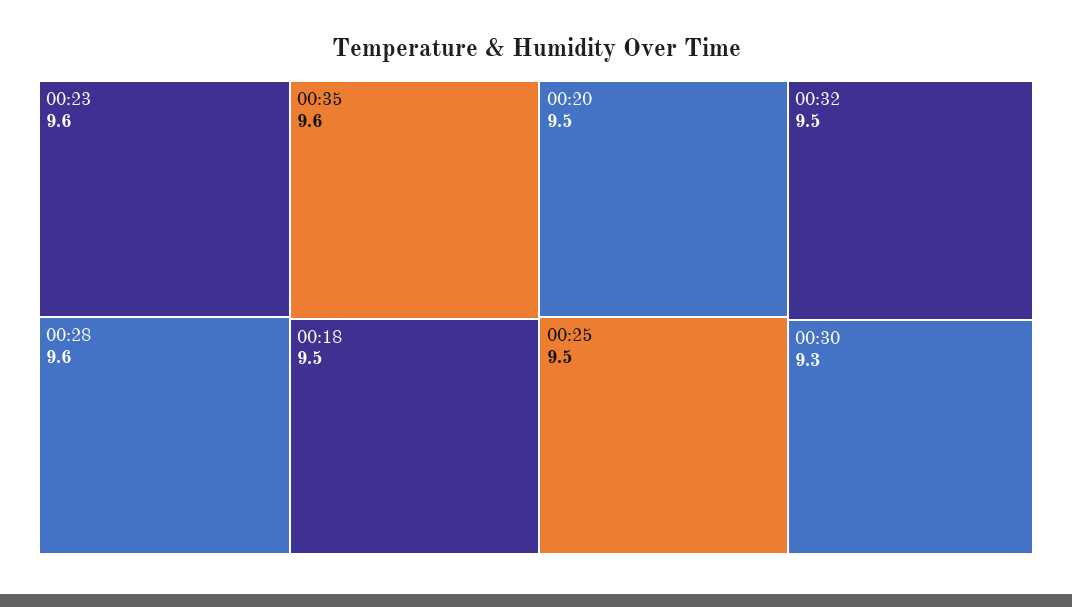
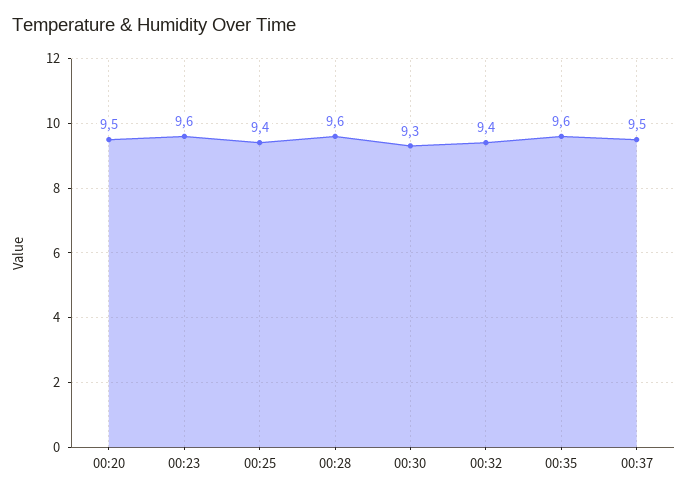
00:18: 9.5 -> none
00:25: 9.5 -> 9.4
00:32: 9.5 -> 9.4
00:37: none -> 9.5

